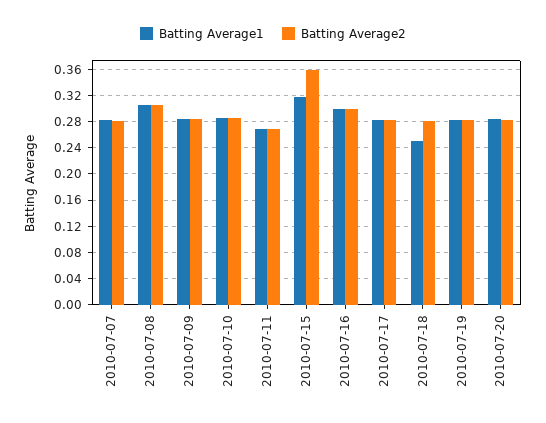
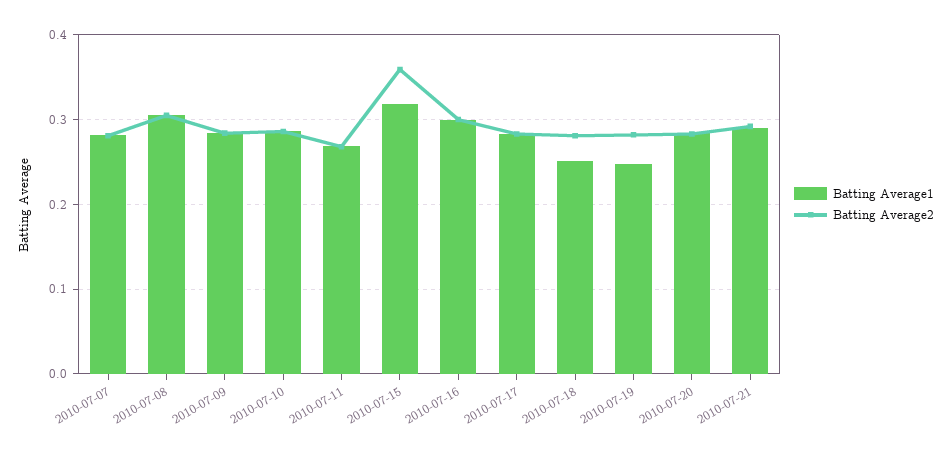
Batting Average1, 2010-07-19: 0.28 -> 0.25
Batting Average1, 2010-07-21: none -> 0.29
Batting Average2, 2010-07-21: none -> 0.29

